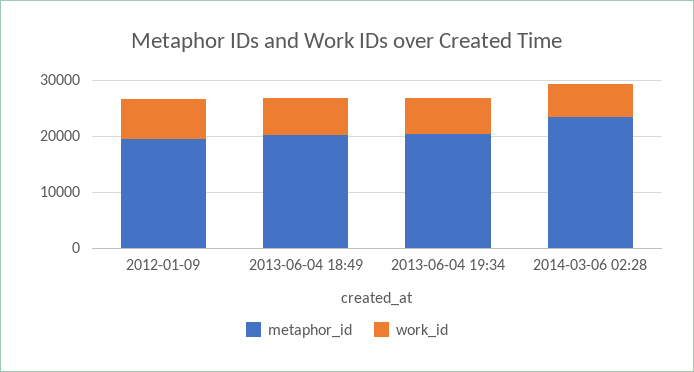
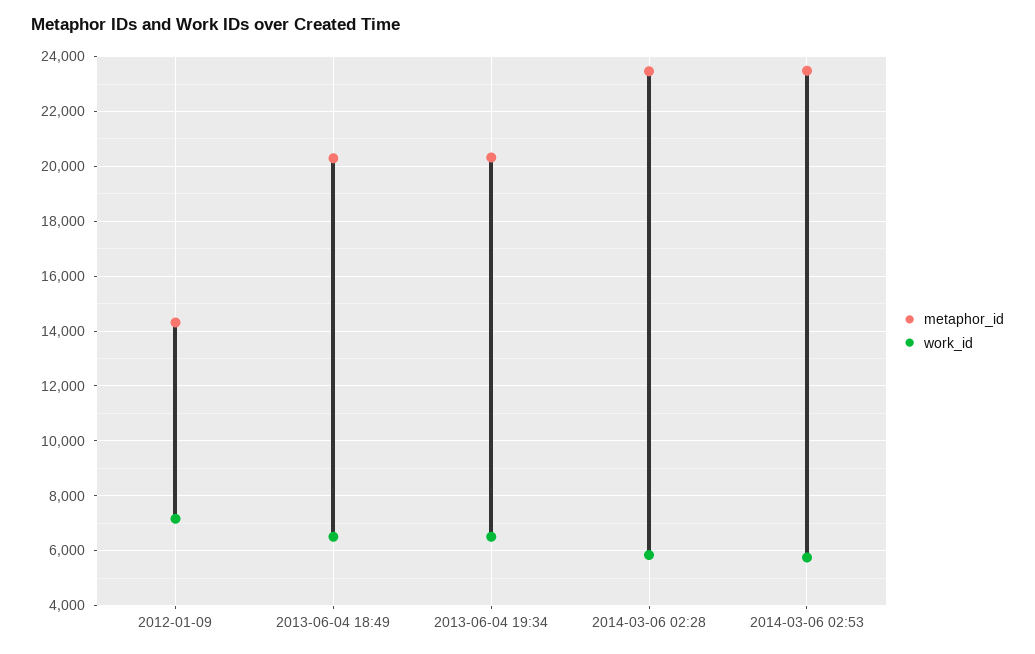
metaphor_id, 2012-01-09: 20000 -> 14250
metaphor_id, 2014-03-06 02:53: none -> 23500
work_id, 2014-03-06 02:53: none -> 5750

